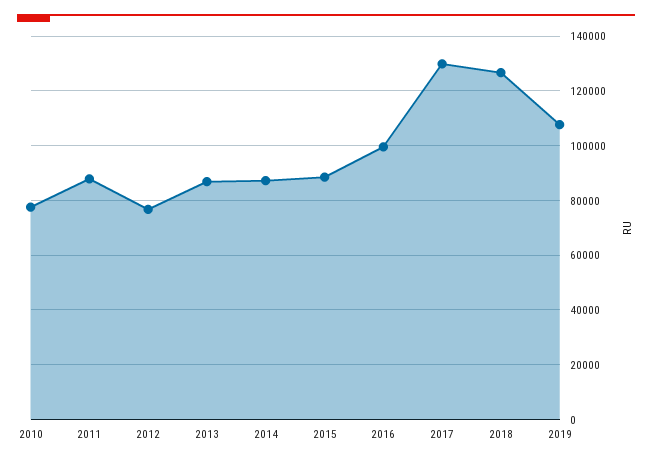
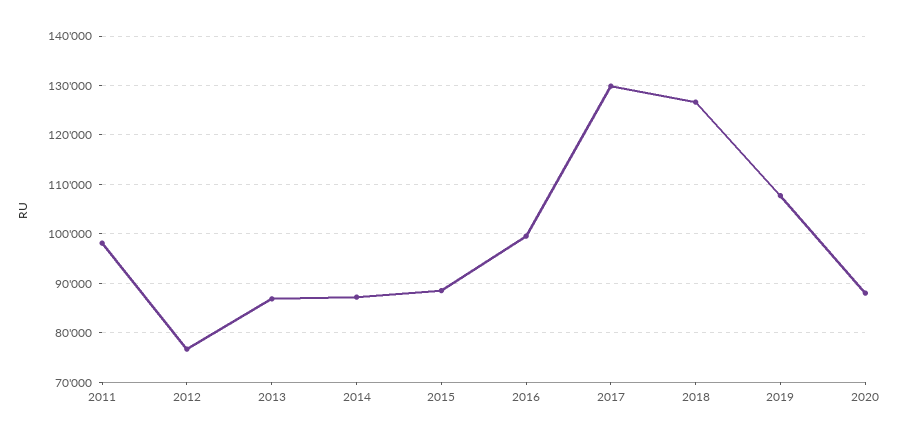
2010: 77500 -> none
2011: 87500 -> 98000
2020: none -> 88000

